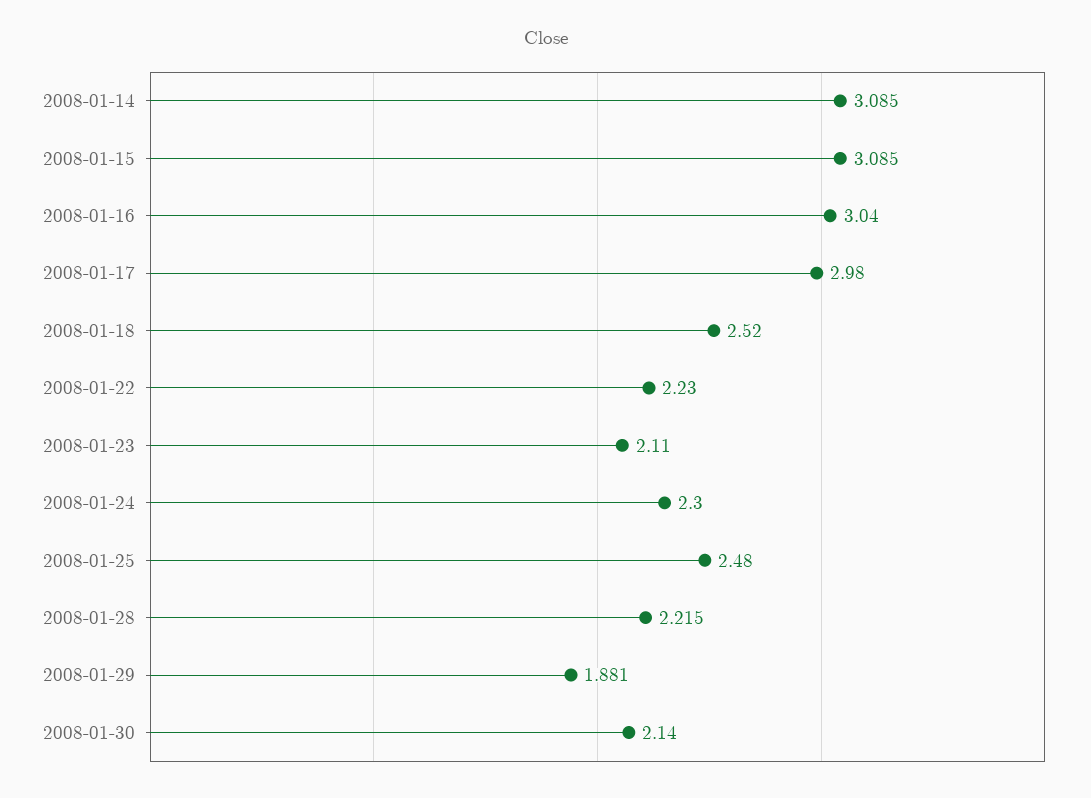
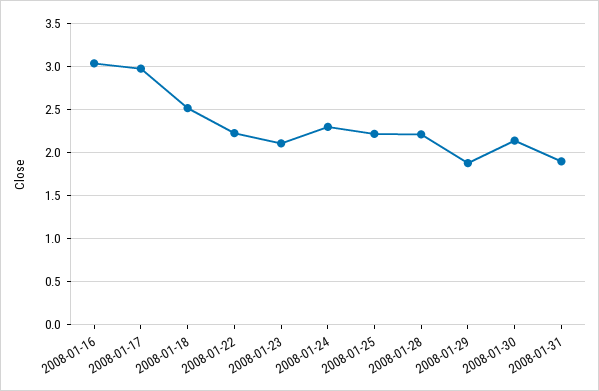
2008-01-14: 3.085 -> none
2008-01-15: 3.085 -> none
2008-01-25: 2.48 -> 2.2
2008-01-31: none -> 1.9

